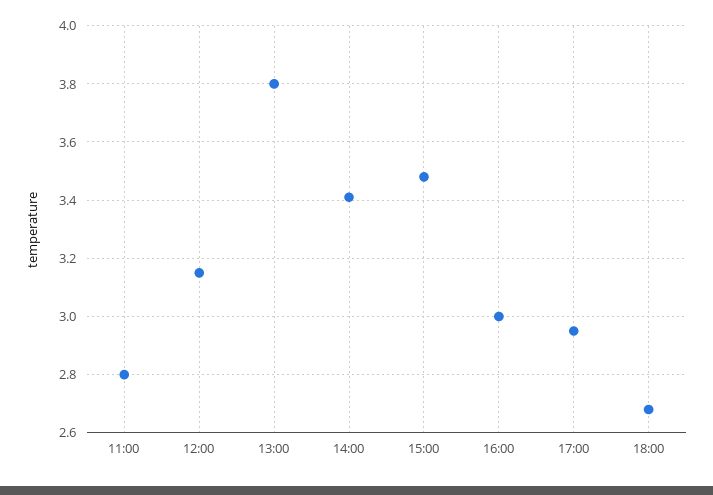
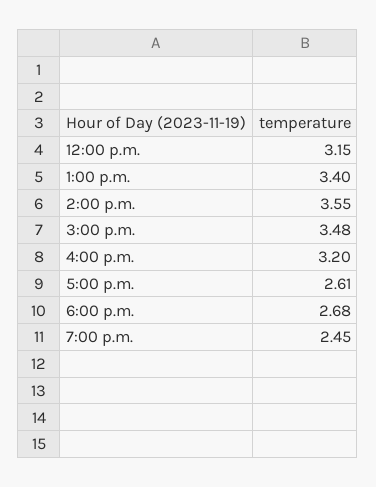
11:00: 2.8 -> none
13:00: 3.8 -> 3.4
14:00: 3.4 -> 3.55
16:00: 3 -> 3.2
17:00: 2.95 -> 2.61
7:00 p.m.: none -> 2.45

